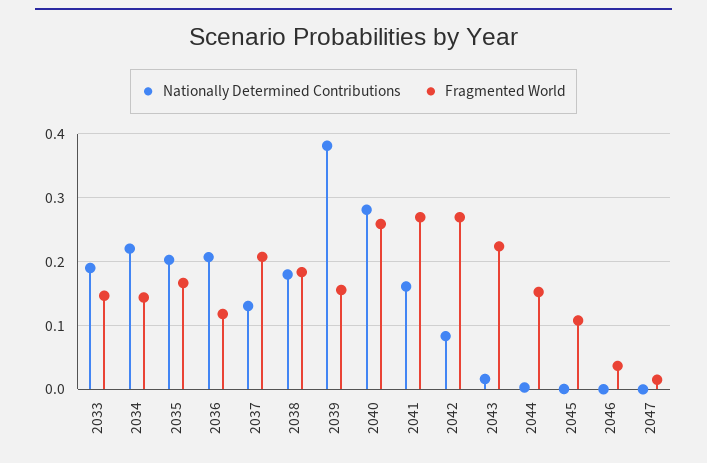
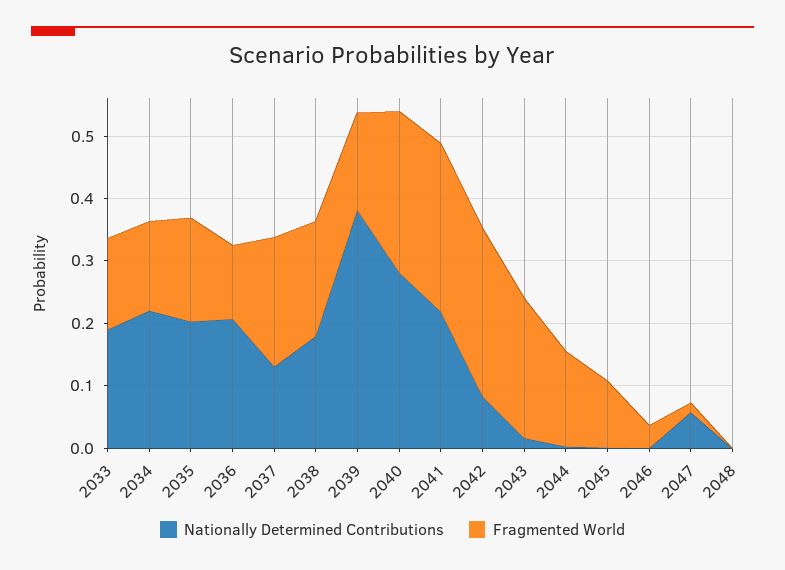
Nationally Determined Contributions, 2041: 0.16 -> 0.22
Nationally Determined Contributions, 2047: 0 -> 0.06
Nationally Determined Contributions, 2048: none -> 0
Fragmented World, 2048: none -> 0

